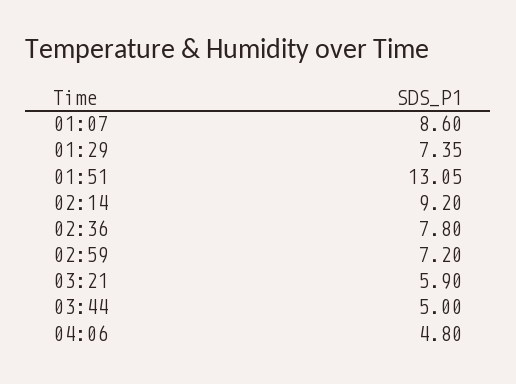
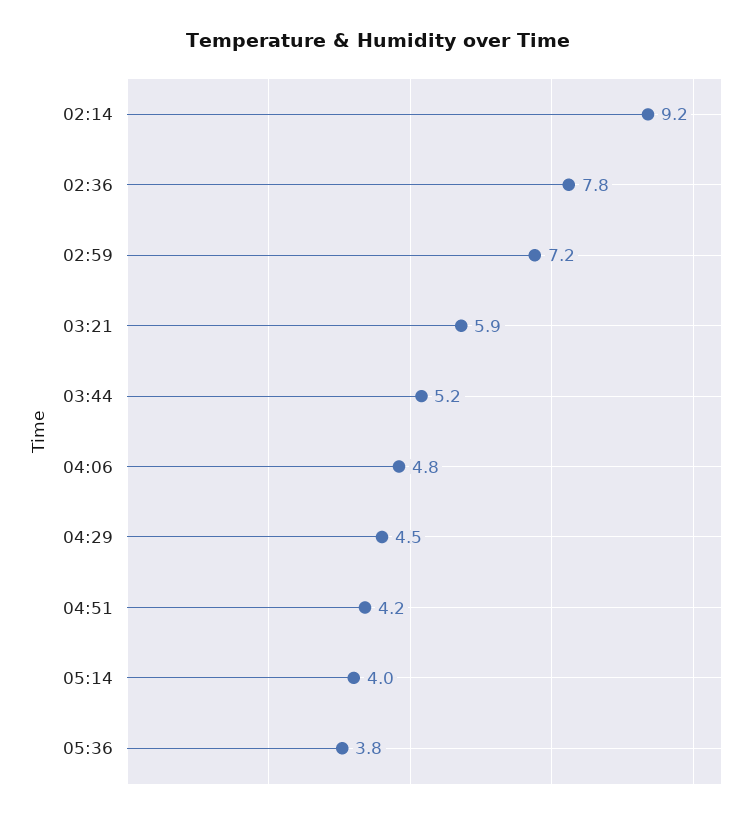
01:07: 8.6 -> none
01:29: 7.35 -> none
01:51: 13.05 -> none
03:44: 5 -> 5.2
04:29: none -> 4.5
04:51: none -> 4.2
05:14: none -> 4
05:36: none -> 3.8

